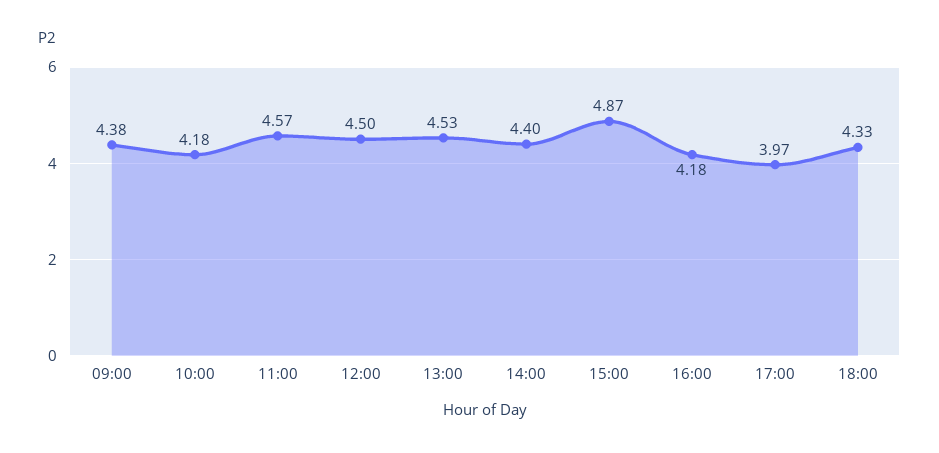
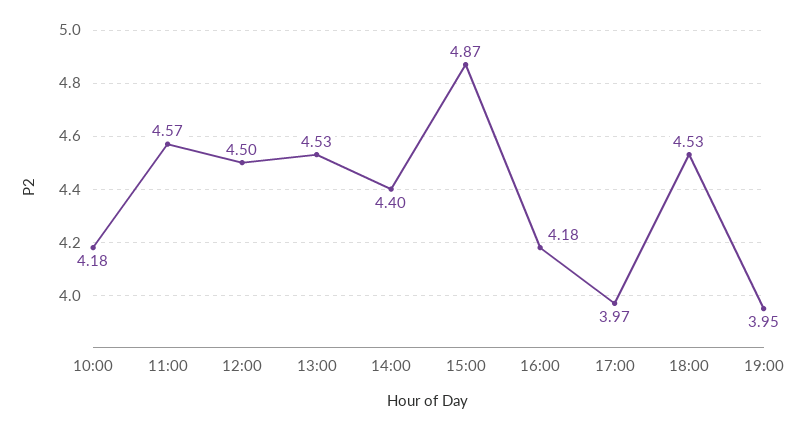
09:00: 4.38 -> none
18:00: 4.33 -> 4.53
19:00: none -> 3.95

